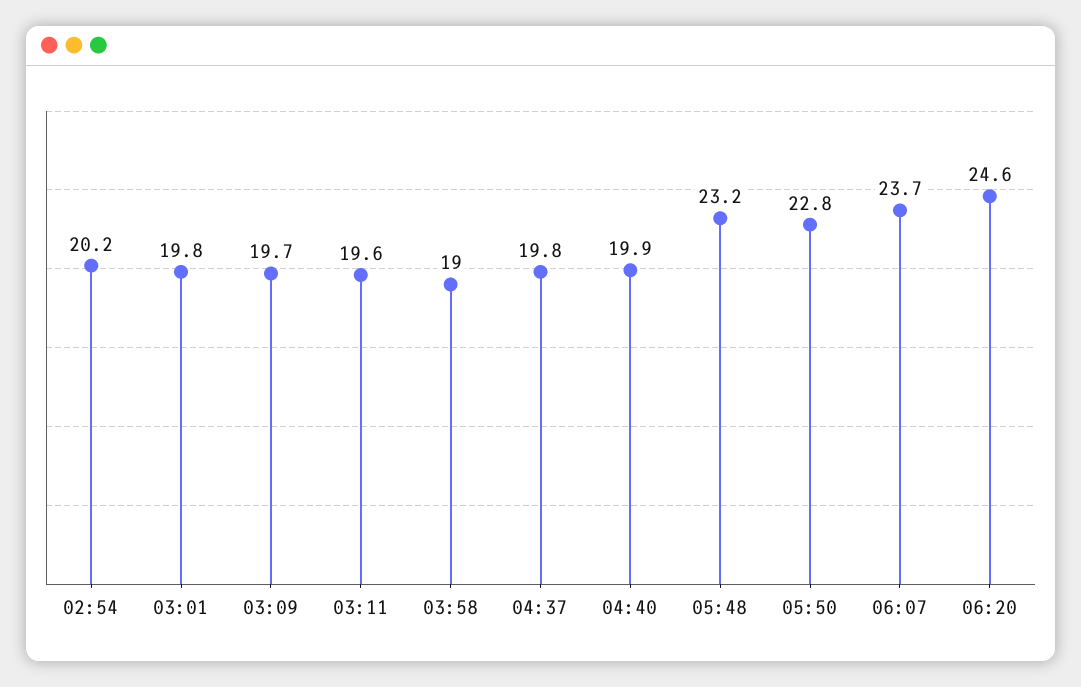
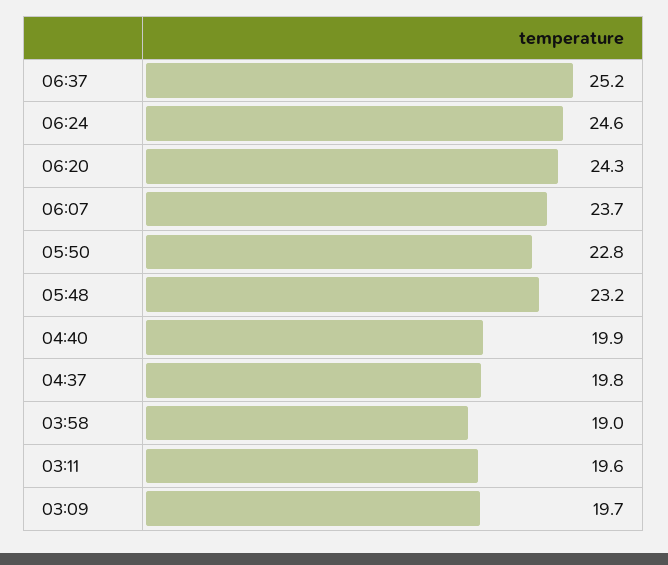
02:54: 20.2 -> none
03:01: 19.8 -> none
06:20: 24.6 -> 24.3
06:37: none -> 25.2
06:24: none -> 24.6

